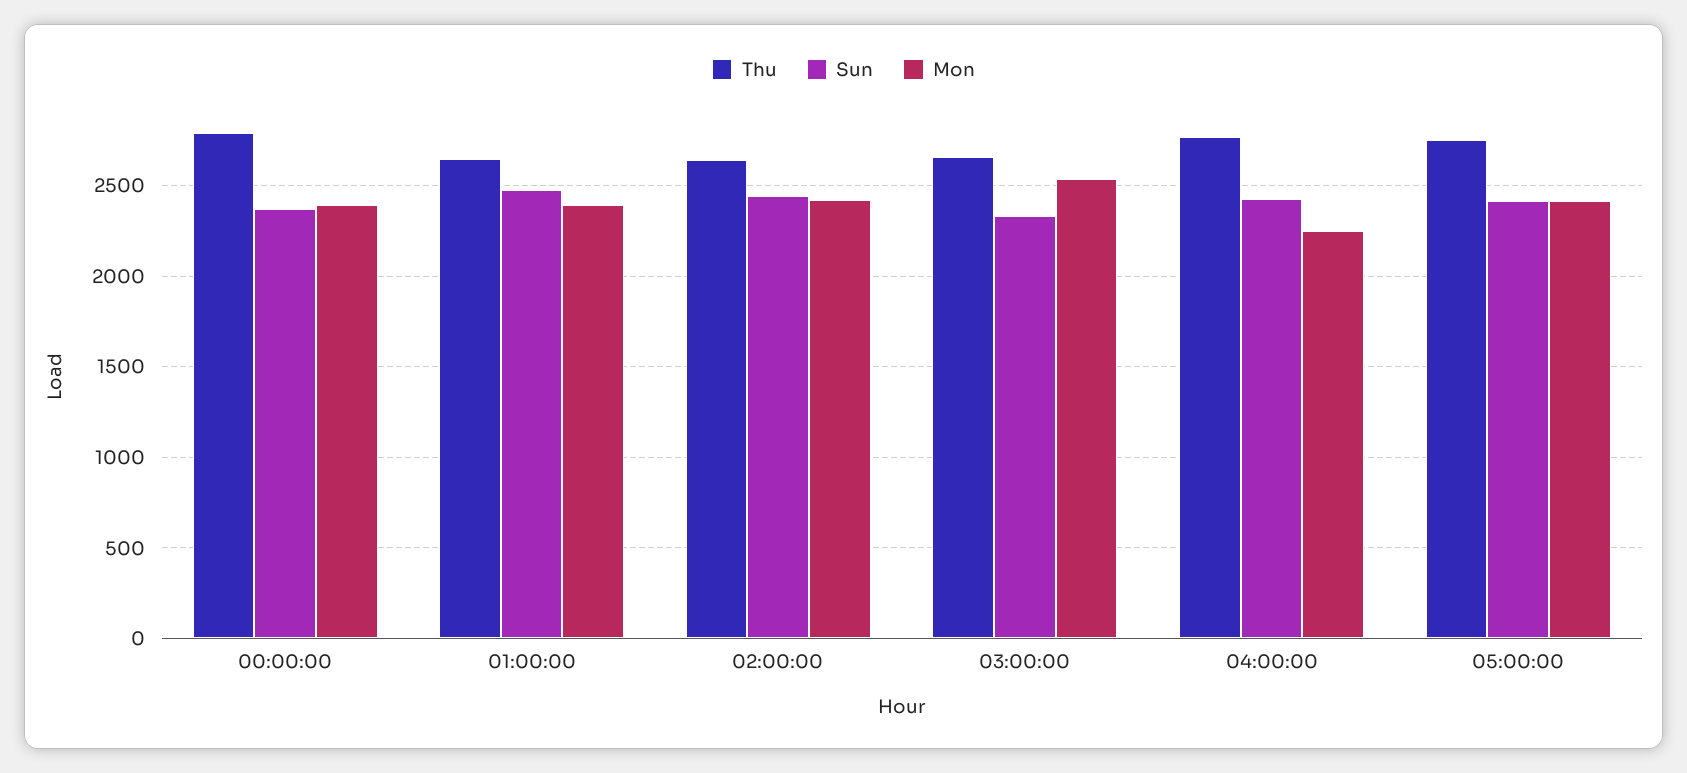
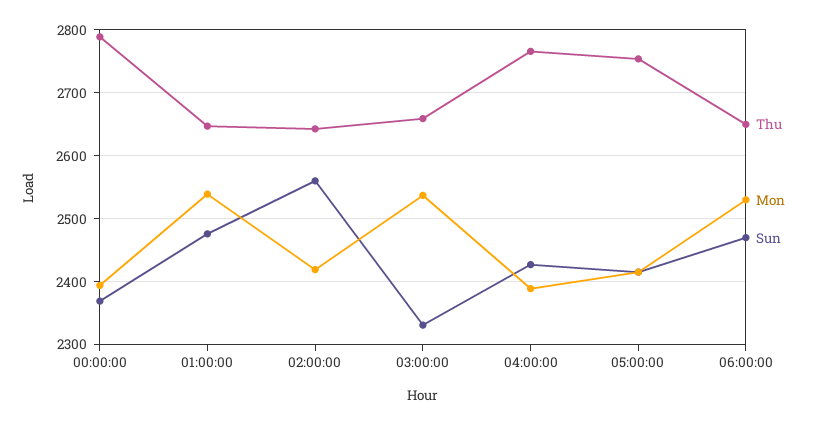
Mon, 01:00:00: 2400 -> 2540
Sun, 02:00:00: 2450 -> 2560
Mon, 04:00:00: 2250 -> 2390
Thu, 06:00:00: none -> 2650
Mon, 06:00:00: none -> 2530
Sun, 06:00:00: none -> 2470

